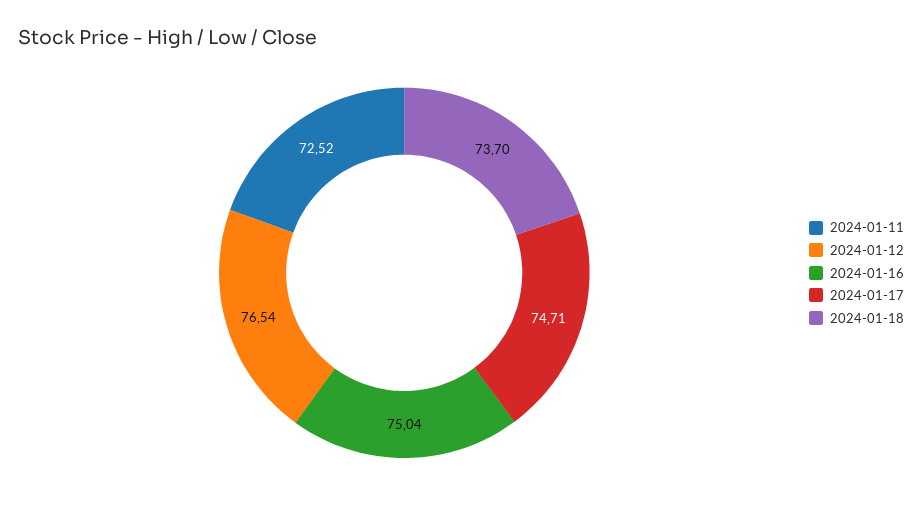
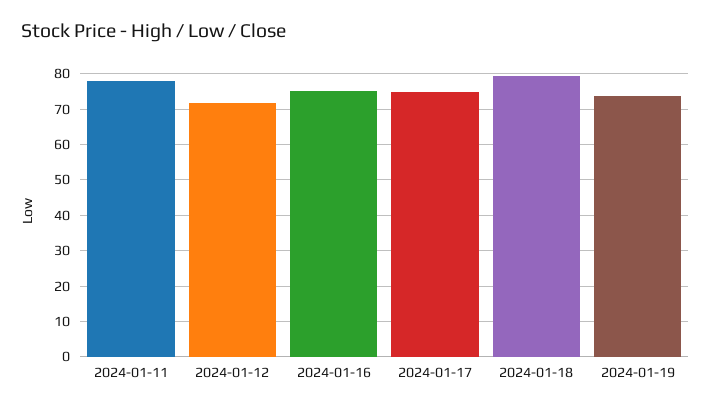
2024-01-11: 72.52 -> 78
2024-01-12: 76.54 -> 72
2024-01-18: 73.7 -> 80
2024-01-19: none -> 74

